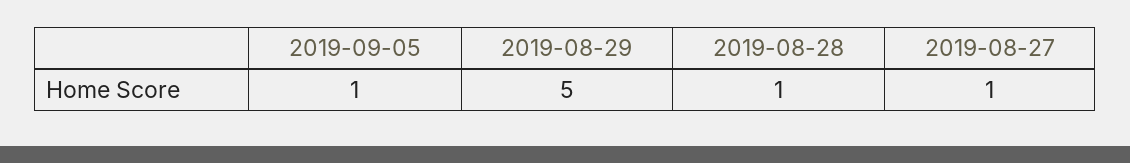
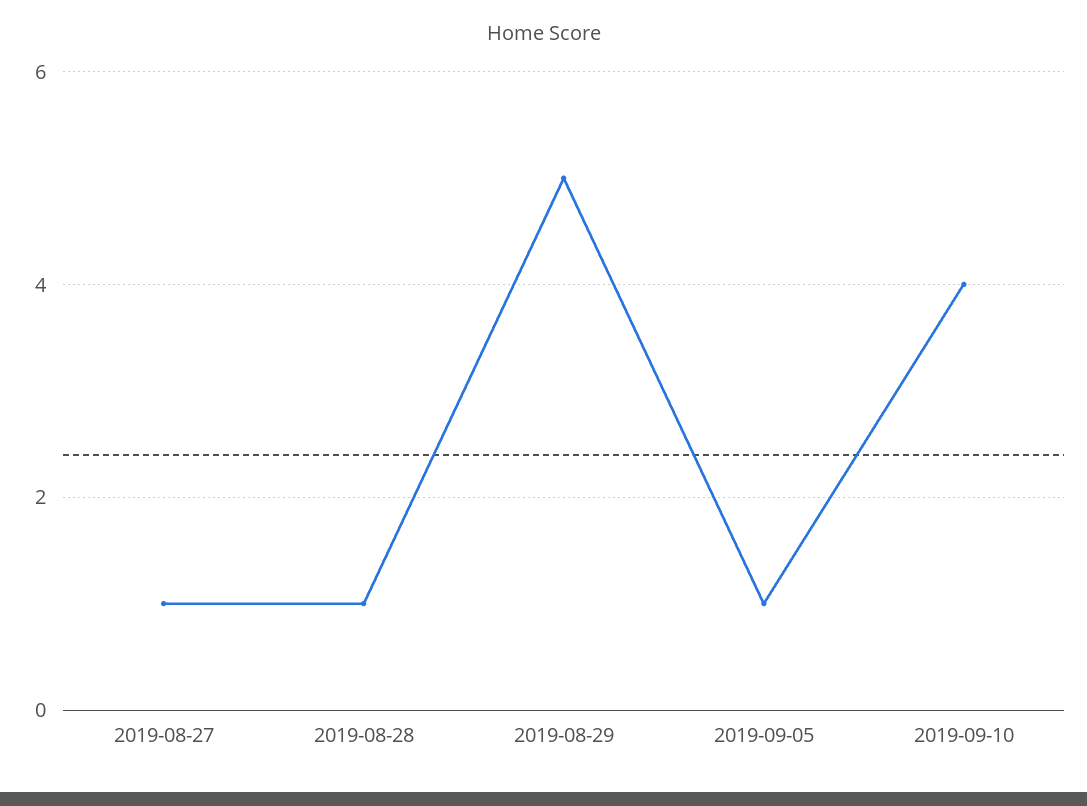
2019-09-10: none -> 4

